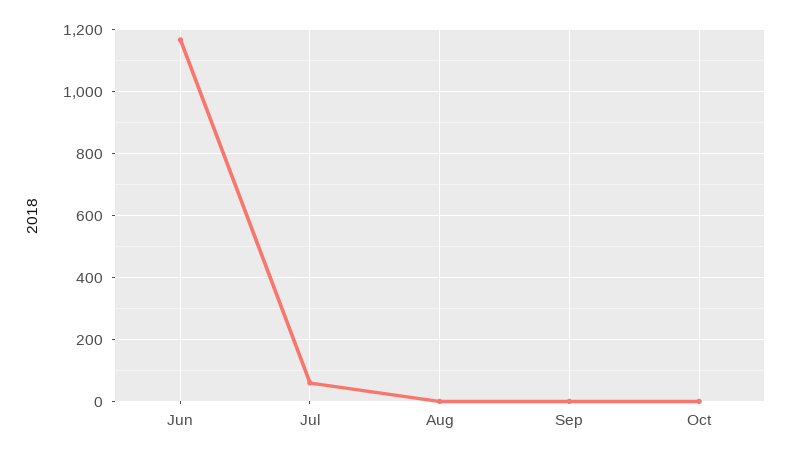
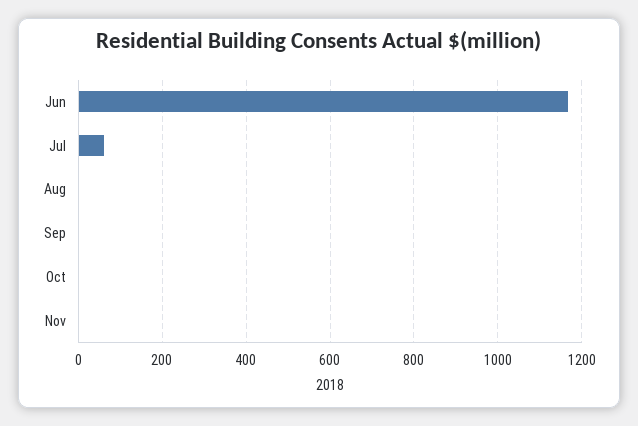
Nov: none -> 0

